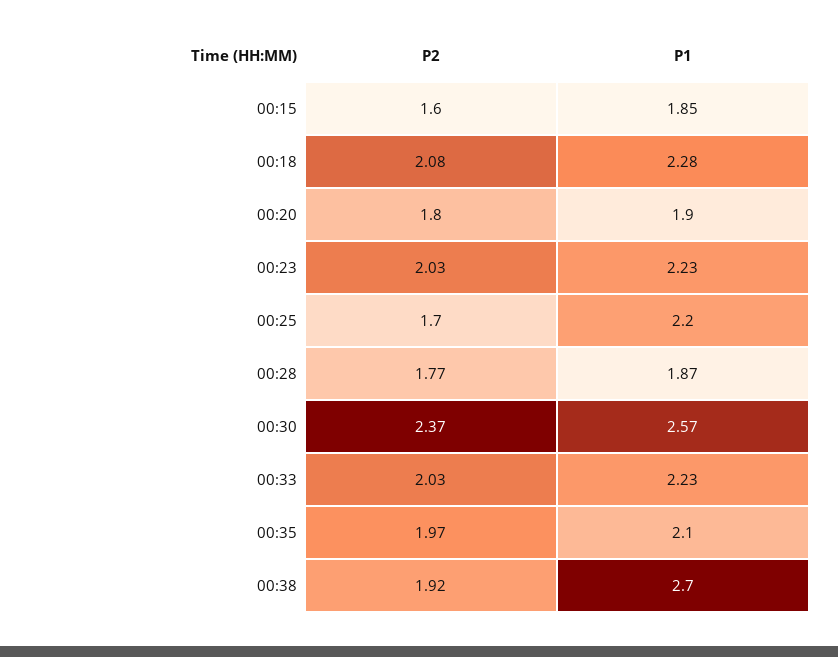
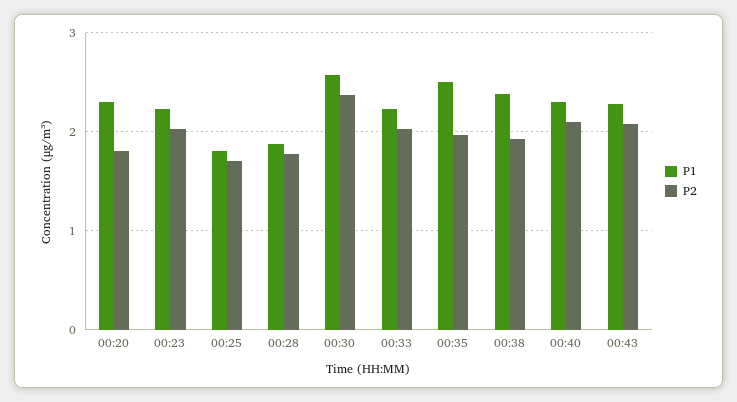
P2, 00:15: 1.6 -> none
P1, 00:15: 1.85 -> none
P2, 00:18: 2.08 -> none
P1, 00:18: 2.28 -> none
P1, 00:20: 1.9 -> 2.3
P1, 00:25: 2.2 -> 1.8
P1, 00:35: 2.1 -> 2.5
P1, 00:38: 2.7 -> 2.4
P1, 00:40: none -> 2.3
P2, 00:40: none -> 2.1
P1, 00:43: none -> 2.3
P2, 00:43: none -> 2.1

